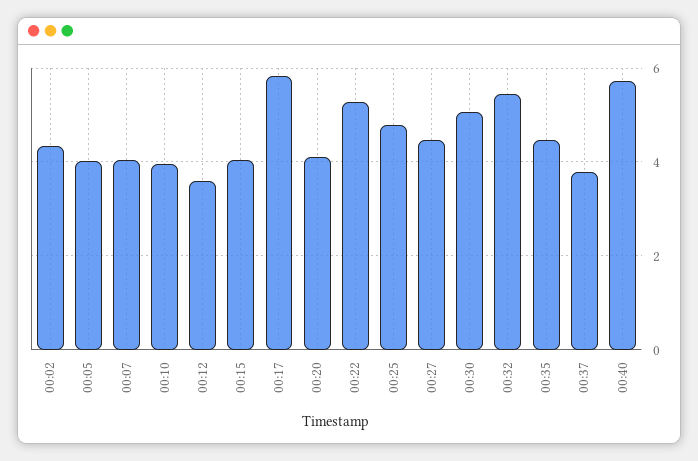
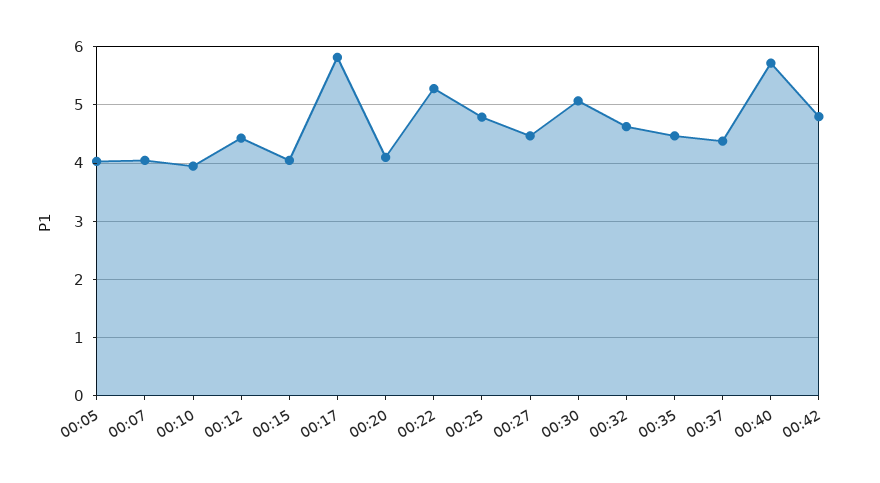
00:02: 4.4 -> none
00:12: 3.6 -> 4.4
00:32: 5.4 -> 4.6
00:37: 3.8 -> 4.4
00:42: none -> 4.8

